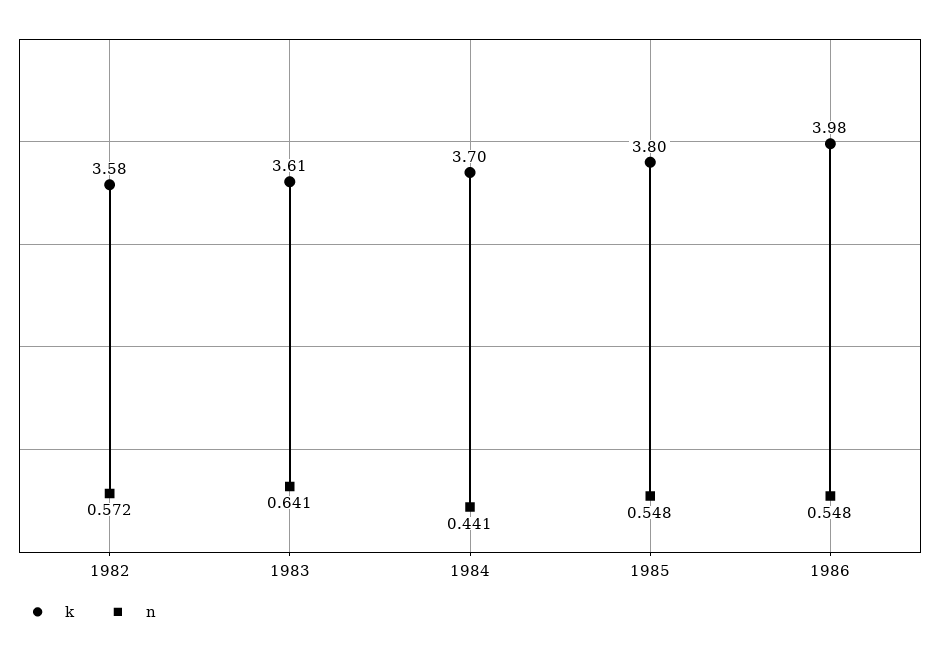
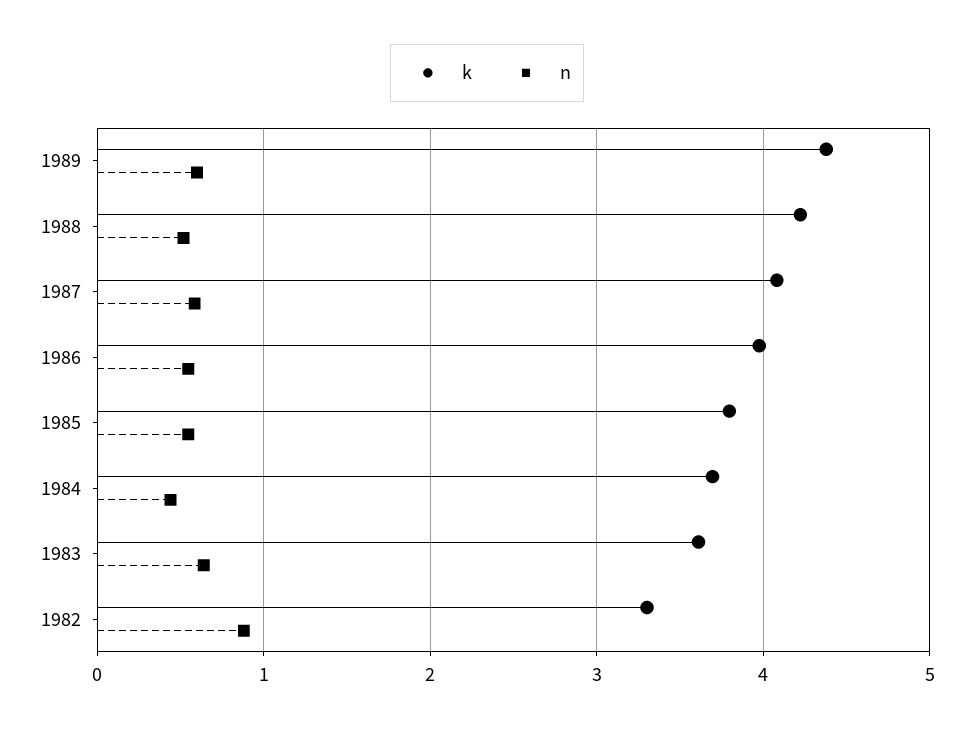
k, 1982: 3.58 -> 3.3
n, 1982: 0.572 -> 0.9
k, 1989: none -> 4.4
n, 1989: none -> 0.6
k, 1988: none -> 4.2
n, 1988: none -> 0.5
k, 1987: none -> 4.1
n, 1987: none -> 0.6

